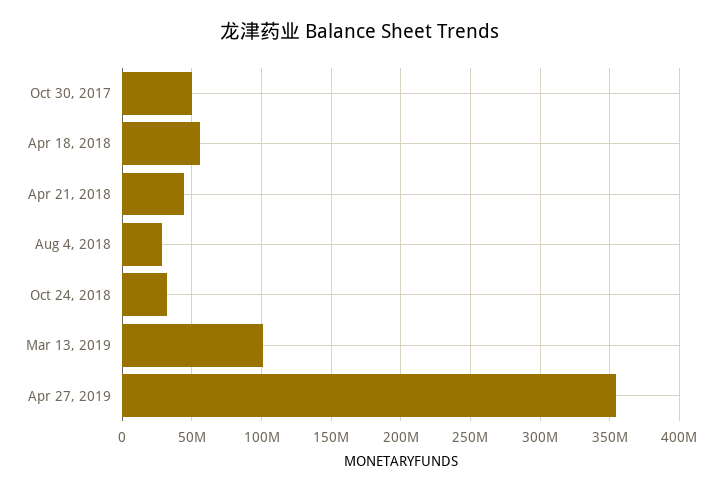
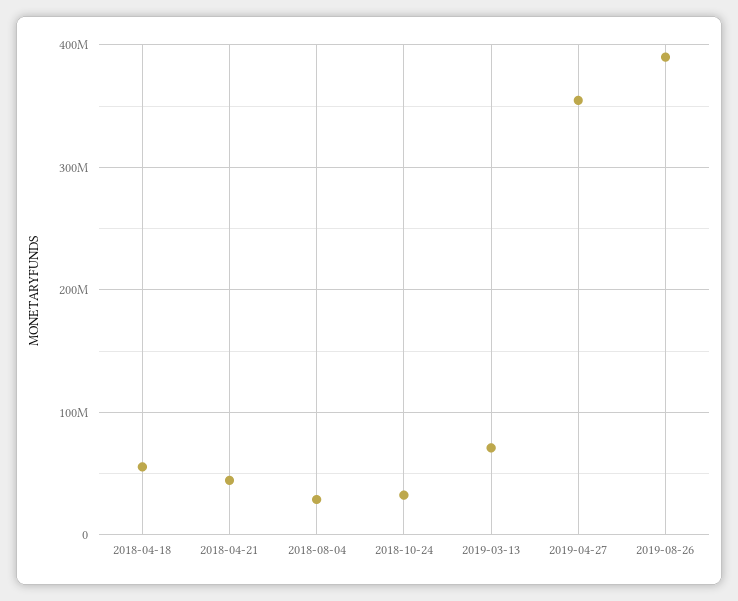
Oct 30, 2017: 50000000 -> none
Mar 13, 2019: 100000000 -> 70000000
2019-08-26: none -> 390000000

